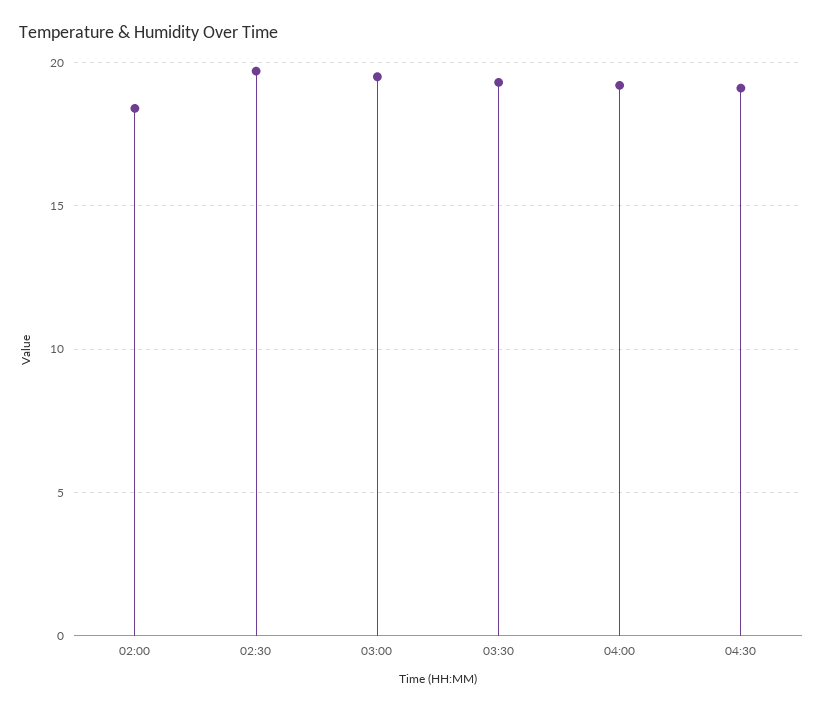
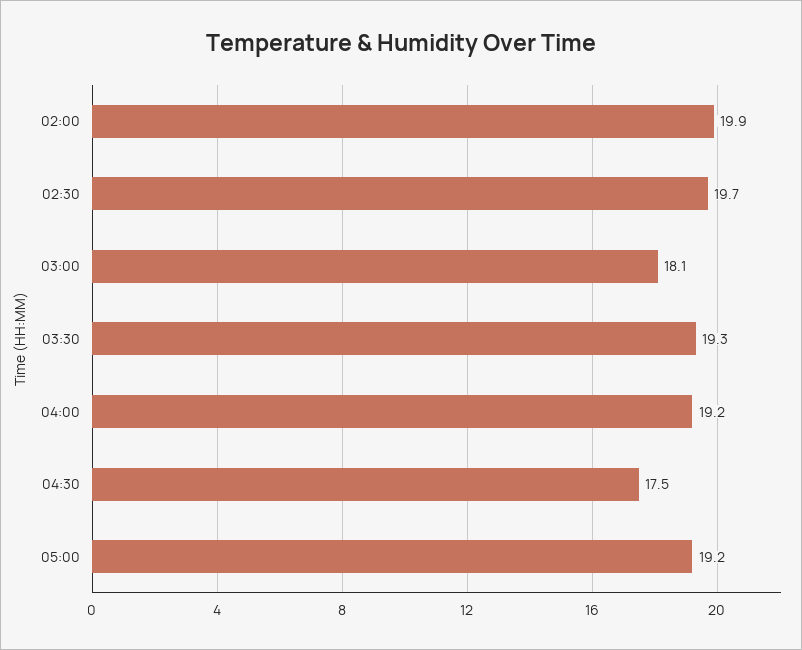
02:00: 18.5 -> 19.9
03:00: 19.5 -> 18.1
04:30: 19 -> 17.5
05:00: none -> 19.2

